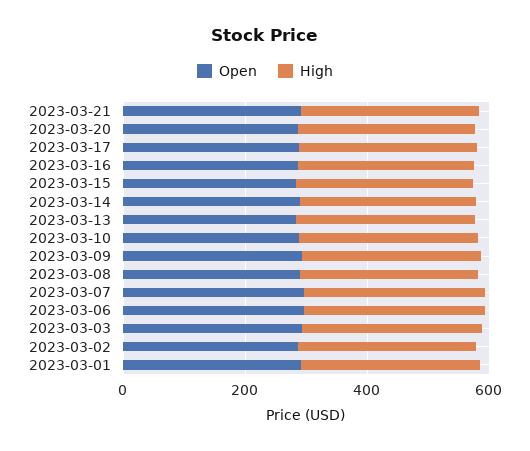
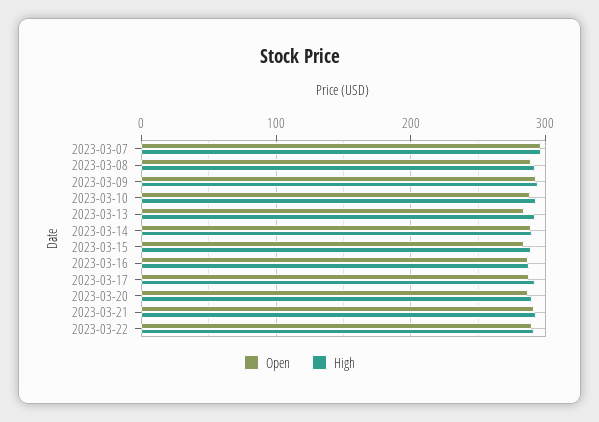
Open, 2023-03-06: 300 -> none
High, 2023-03-06: 300 -> none
Open, 2023-03-03: 300 -> none
High, 2023-03-03: 300 -> none
Open, 2023-03-02: 300 -> none
High, 2023-03-02: 300 -> none
Open, 2023-03-01: 300 -> none
High, 2023-03-01: 300 -> none
Open, 2023-03-22: none -> 290
High, 2023-03-22: none -> 290

